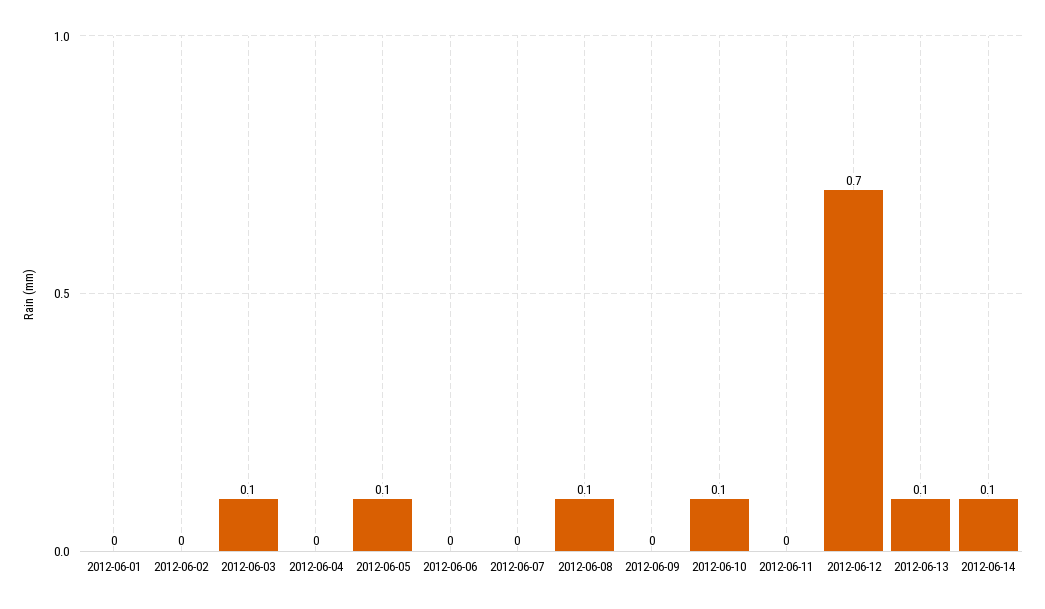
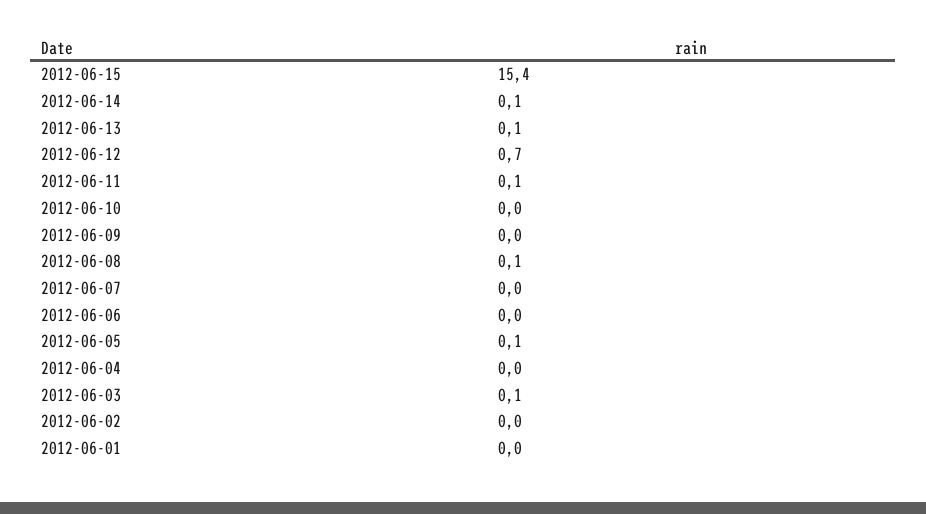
2012-06-10: 0.1 -> 0
2012-06-11: 0 -> 0.1
2012-06-15: none -> 15.4

